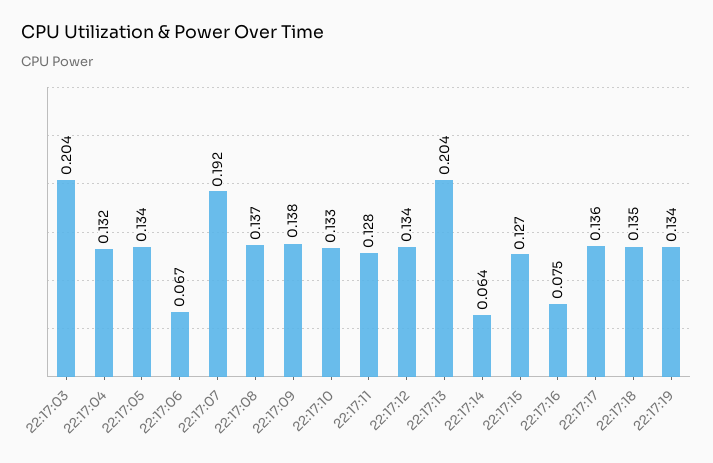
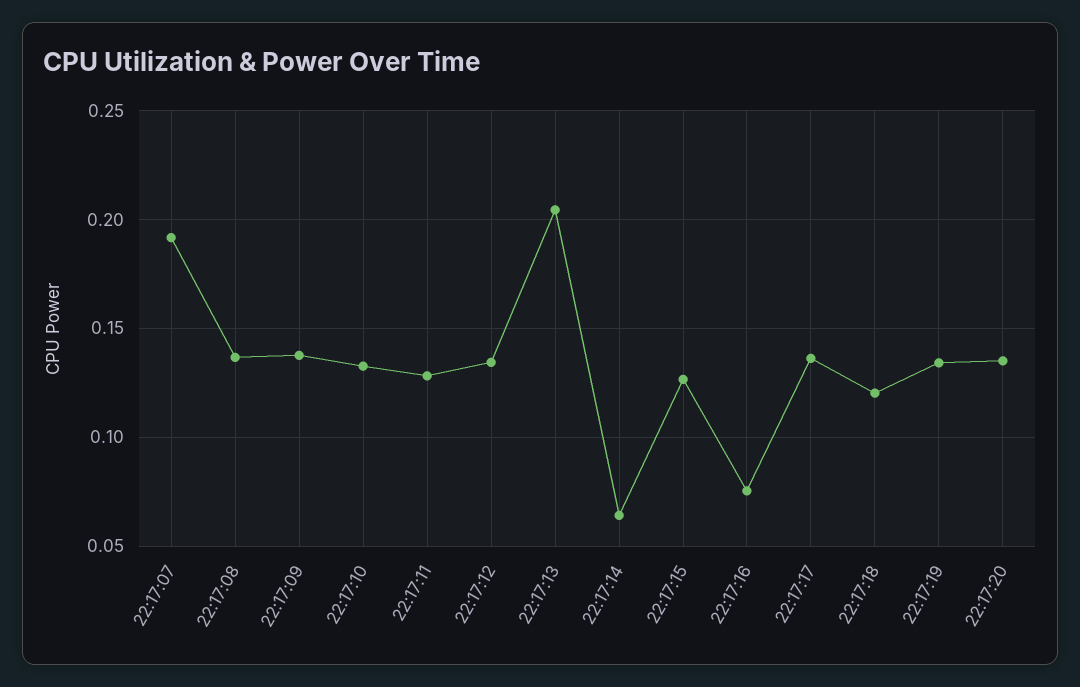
22:17:03: 0.204 -> none
22:17:04: 0.132 -> none
22:17:05: 0.134 -> none
22:17:06: 0.067 -> none
22:17:18: 0.135 -> 0.12
22:17:20: none -> 0.135

